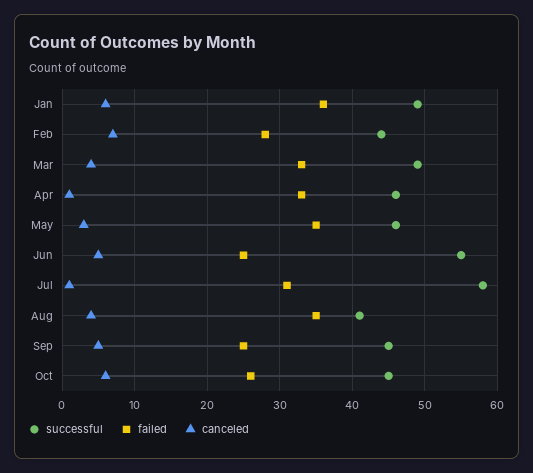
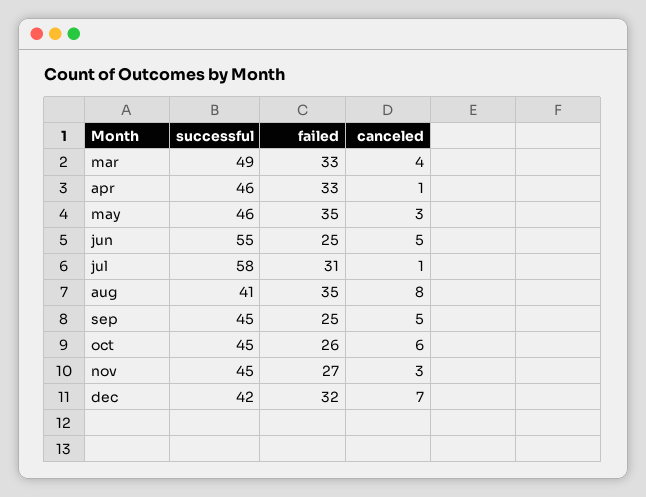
successful, Jan: 49 -> none
failed, Jan: 36 -> none
canceled, Jan: 6 -> none
successful, Feb: 44 -> none
failed, Feb: 28 -> none
canceled, Feb: 7 -> none
canceled, Aug: 4 -> 8
successful, nov: none -> 45
failed, nov: none -> 27
canceled, nov: none -> 3
successful, dec: none -> 42
failed, dec: none -> 32
canceled, dec: none -> 7

